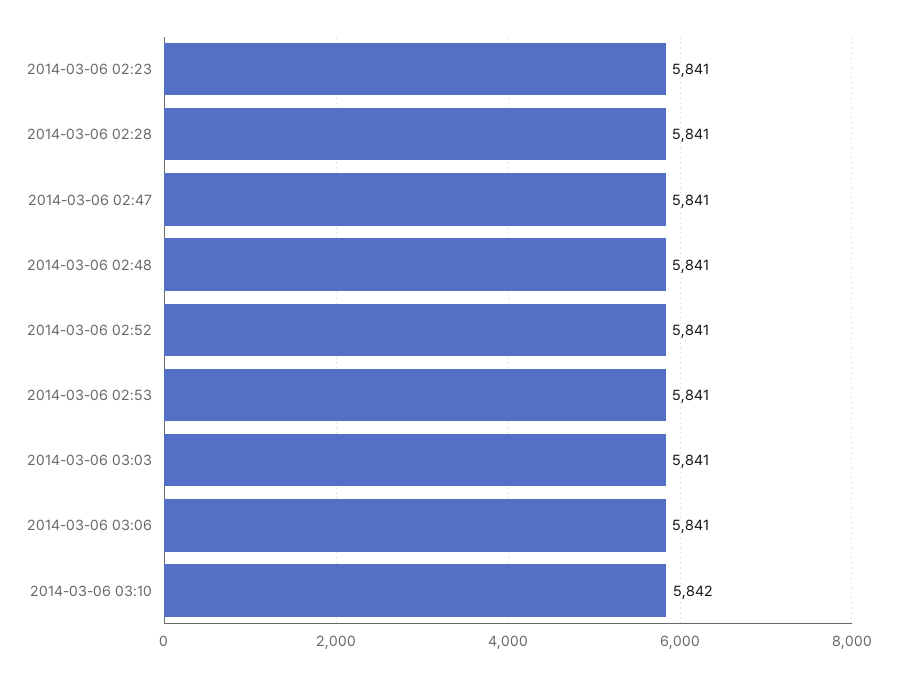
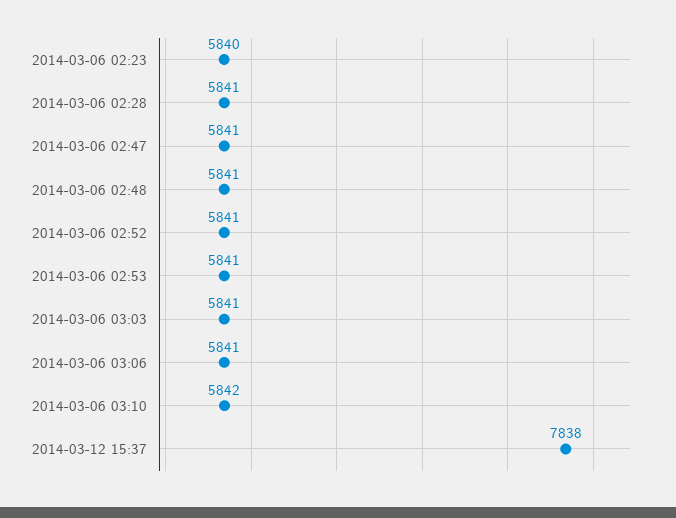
2014-03-06 02:23: 5841 -> 5840
2014-03-12 15:37: none -> 7838

